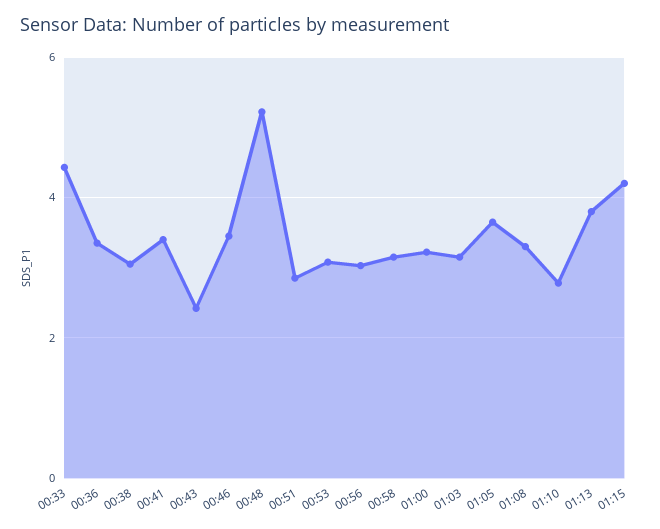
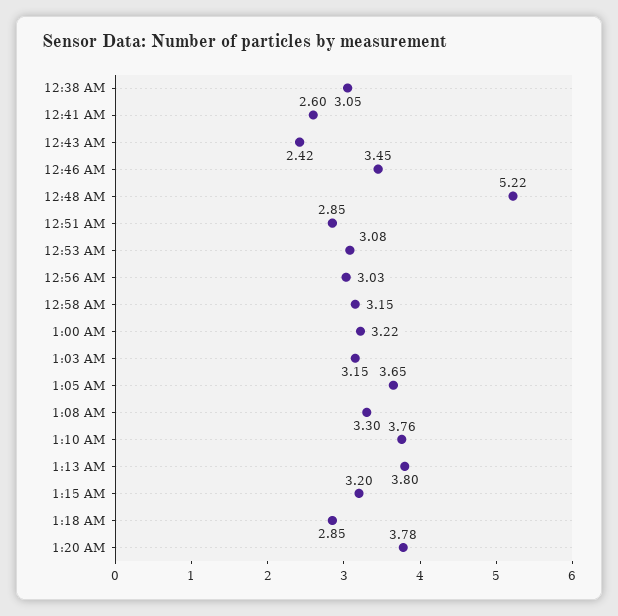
00:33: 4.4 -> none
00:36: 3.4 -> none
00:41: 3.4 -> 2.6
01:10: 2.8 -> 3.76
01:15: 4.2 -> 3.2
1:18 AM: none -> 2.85
1:20 AM: none -> 3.78

